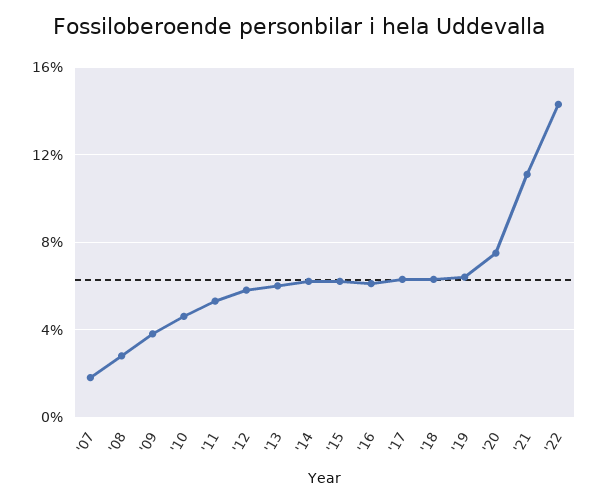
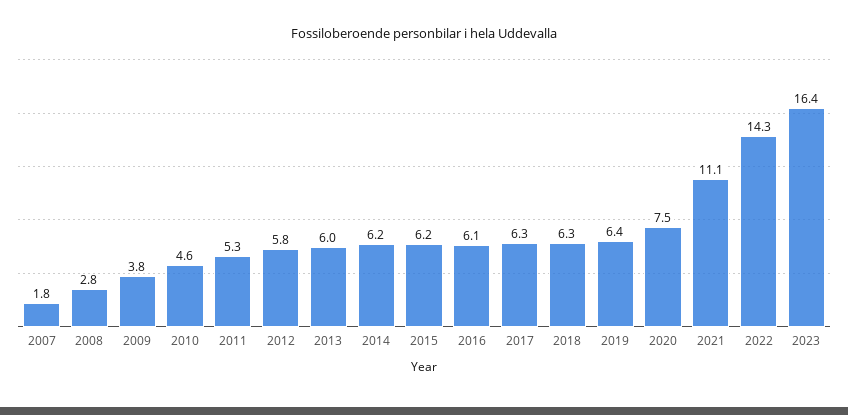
2023: none -> 16.4

